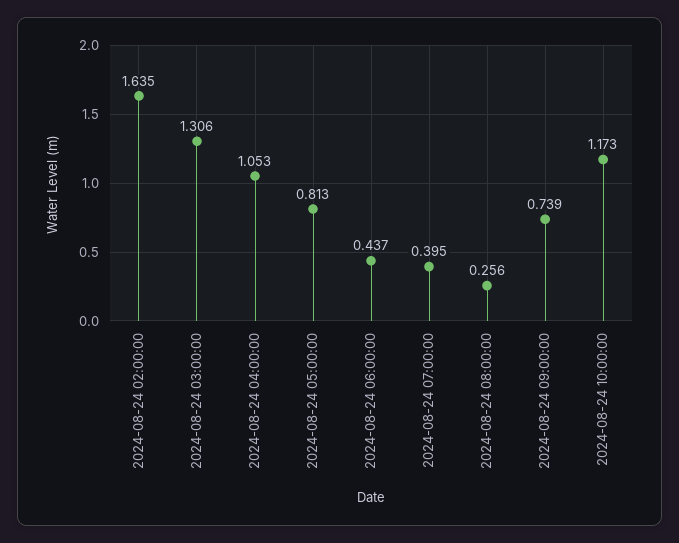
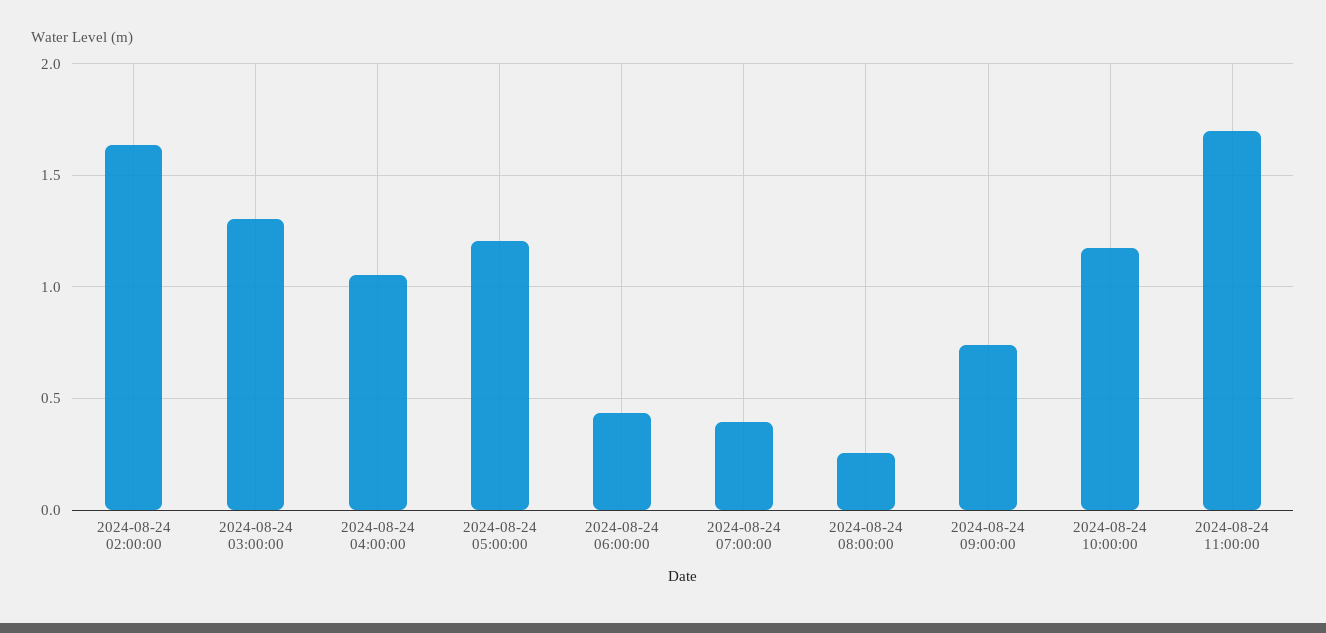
2024-08-24 05:00:00: 0.813 -> 1.2
2024-08-24 11:00:00: none -> 1.7

